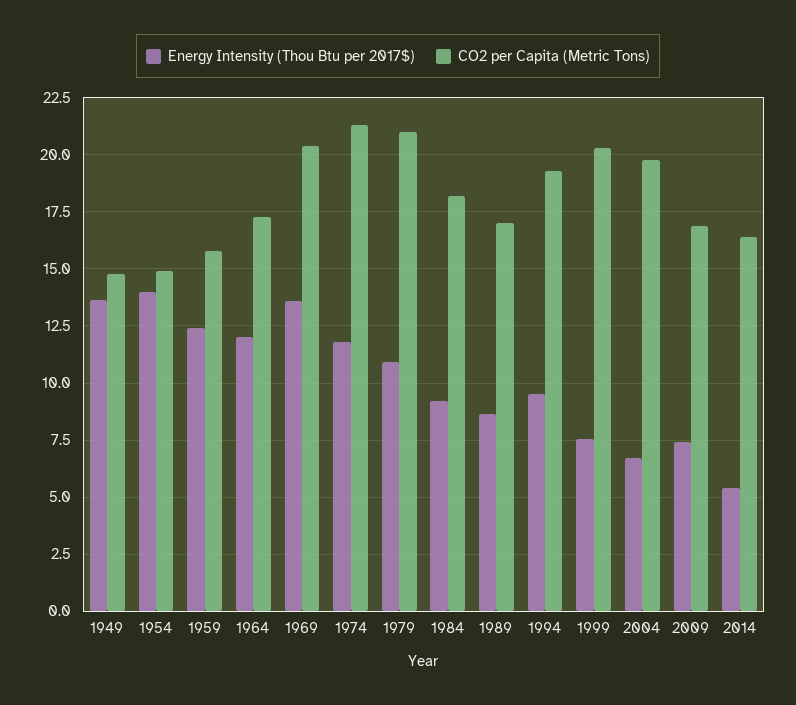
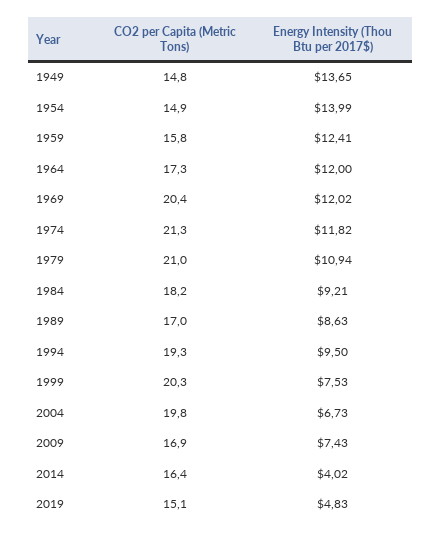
Energy Intensity (Thou Btu per 2017$), 1969: 13.5 -> 12.02
Energy Intensity (Thou Btu per 2017$), 2014: 5.5 -> 4.02
CO2 per Capita (Metric Tons), 2019: none -> 15.1
Energy Intensity (Thou Btu per 2017$), 2019: none -> 4.83

